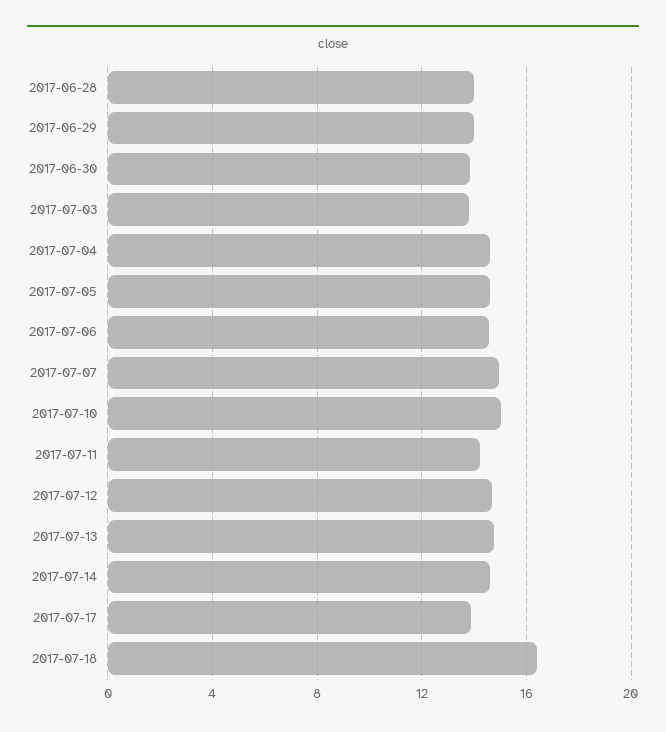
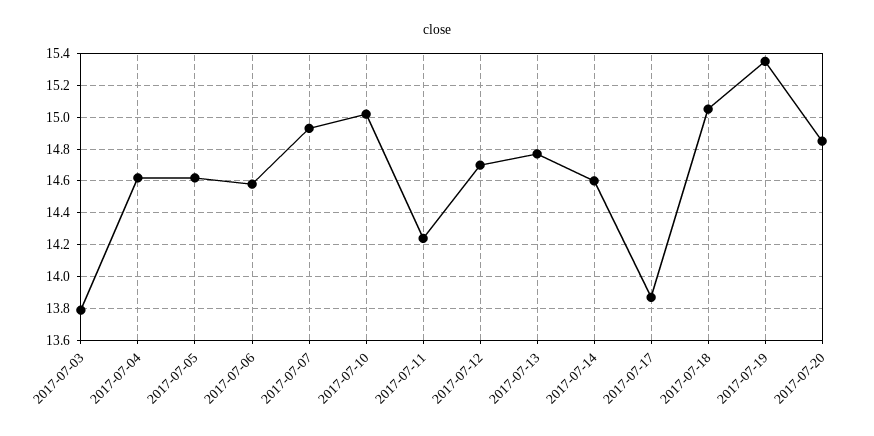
2017-06-28: 14 -> none
2017-06-29: 14 -> none
2017-06-30: 14 -> none
2017-07-18: 16.5 -> 15.05
2017-07-19: none -> 15.35
2017-07-20: none -> 14.85

